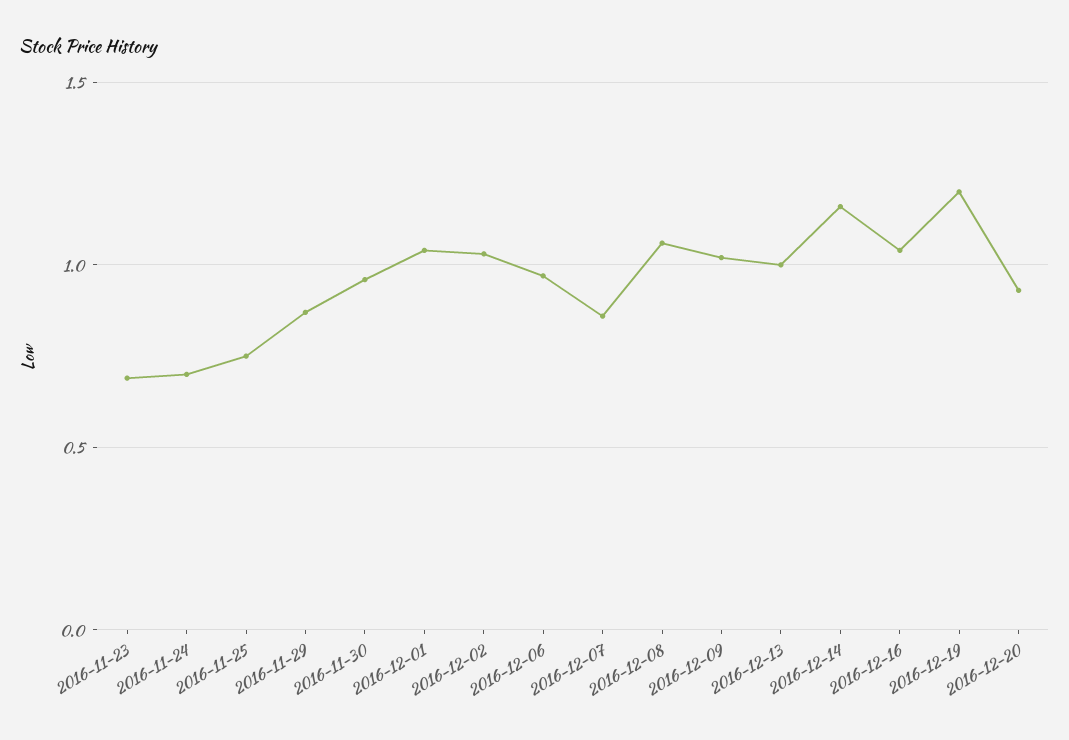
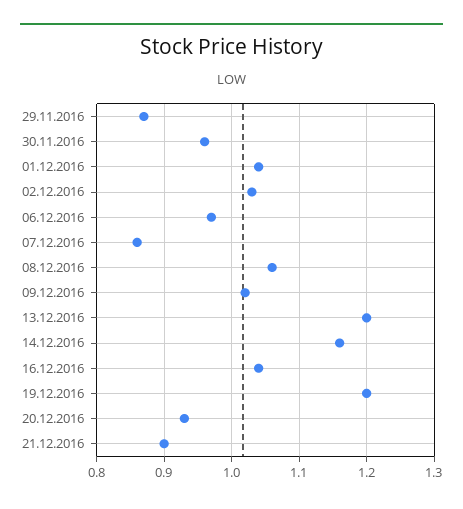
2016-11-23: 0.7 -> none
2016-11-24: 0.7 -> none
2016-11-25: 0.75 -> none
2016-12-13: 1 -> 1.2
21.12.2016: none -> 0.9

